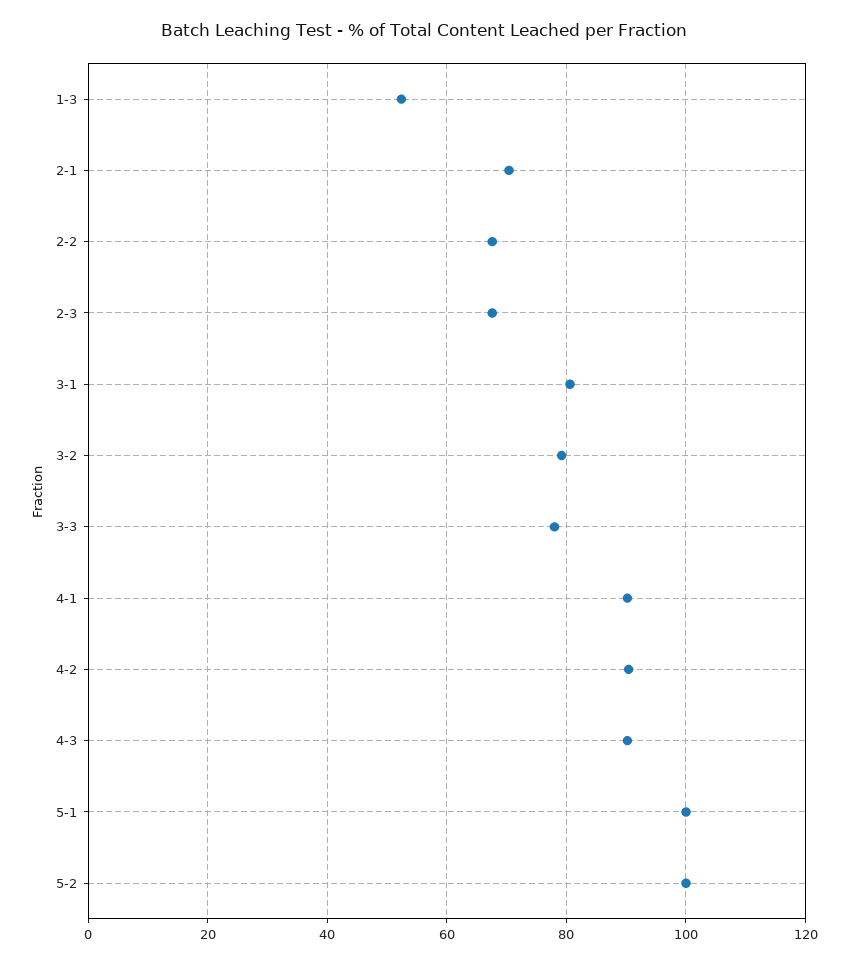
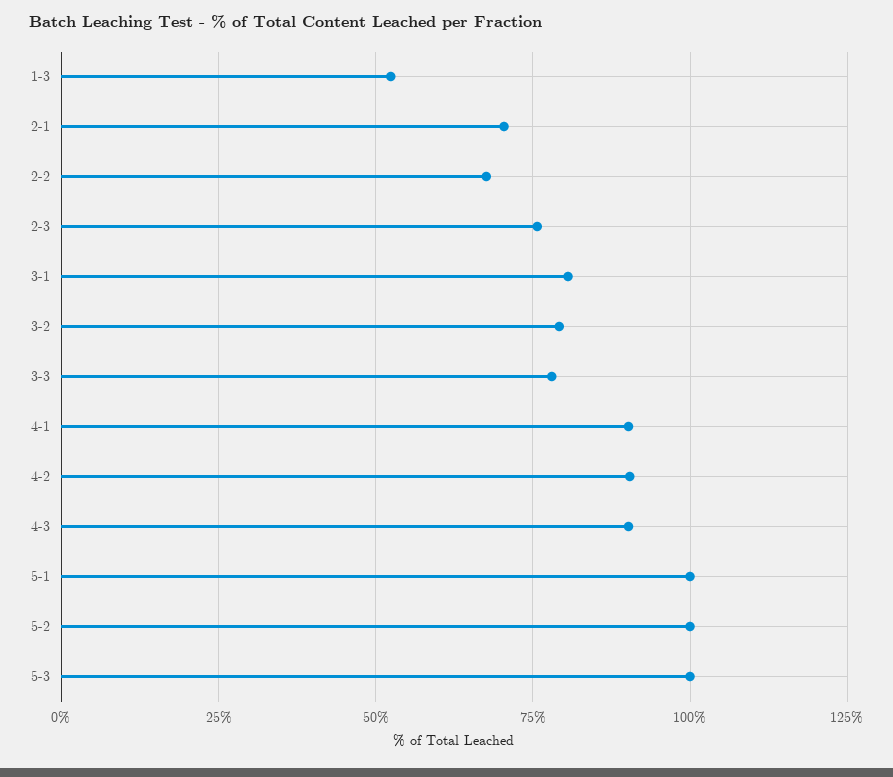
2-3: 68 -> 75
5-3: none -> 100

